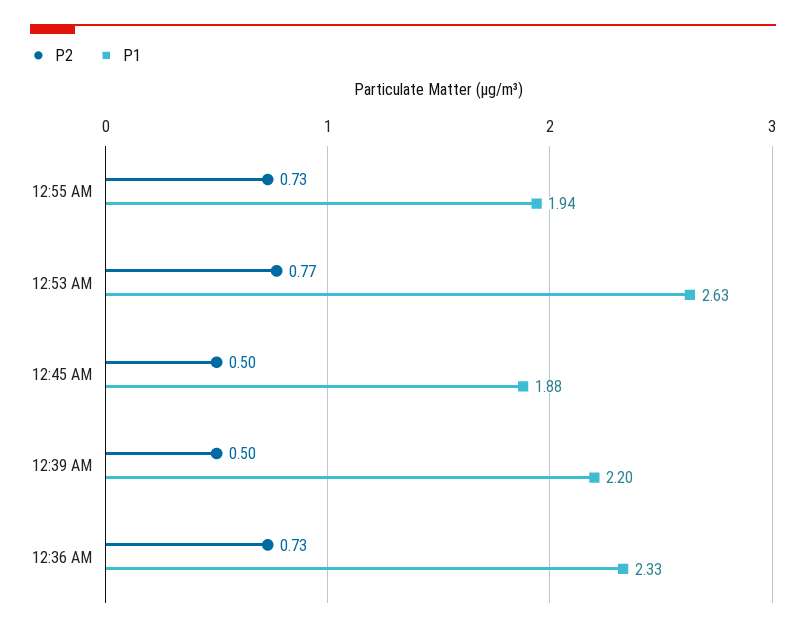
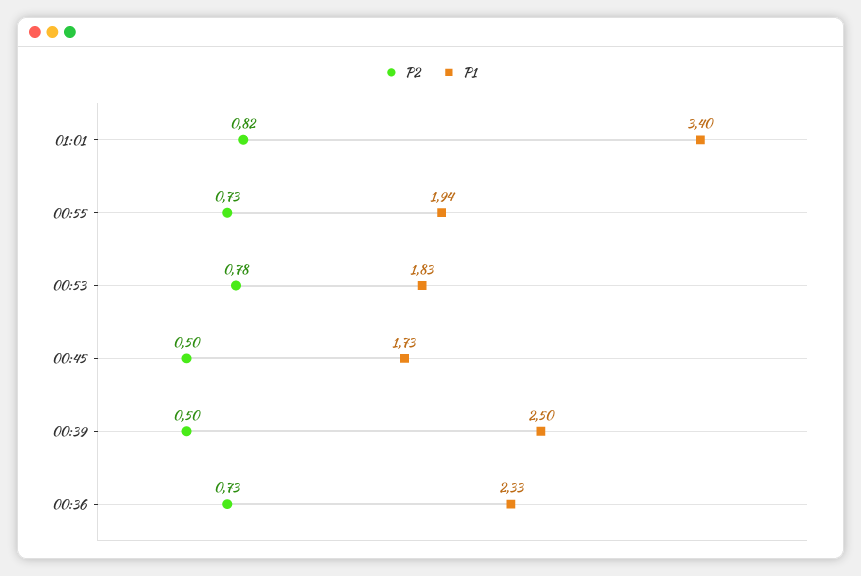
P2, 12:53 AM: 0.77 -> 0.78
P1, 12:53 AM: 2.63 -> 1.83
P1, 12:45 AM: 1.88 -> 1.73
P1, 12:39 AM: 2.2 -> 2.5
P2, 01:01: none -> 0.82
P1, 01:01: none -> 3.4

